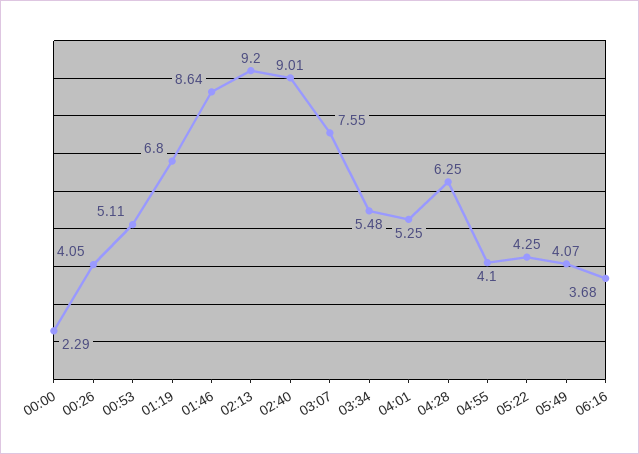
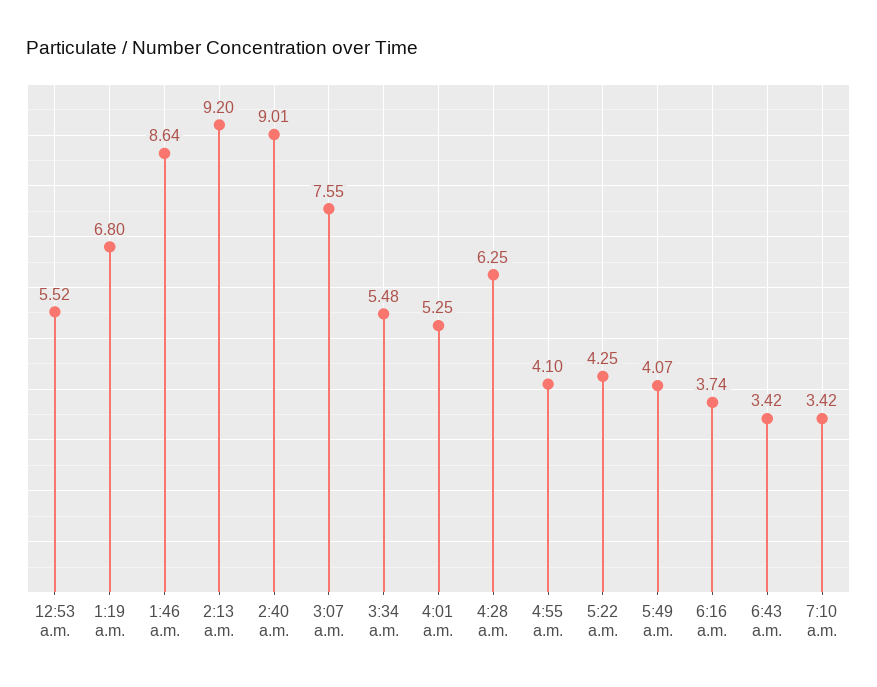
00:00: 2.29 -> none
00:26: 4.05 -> none
00:53: 5.11 -> 5.52
06:16: 3.68 -> 3.74
6:43 a.m.: none -> 3.42
7:10 a.m.: none -> 3.42

